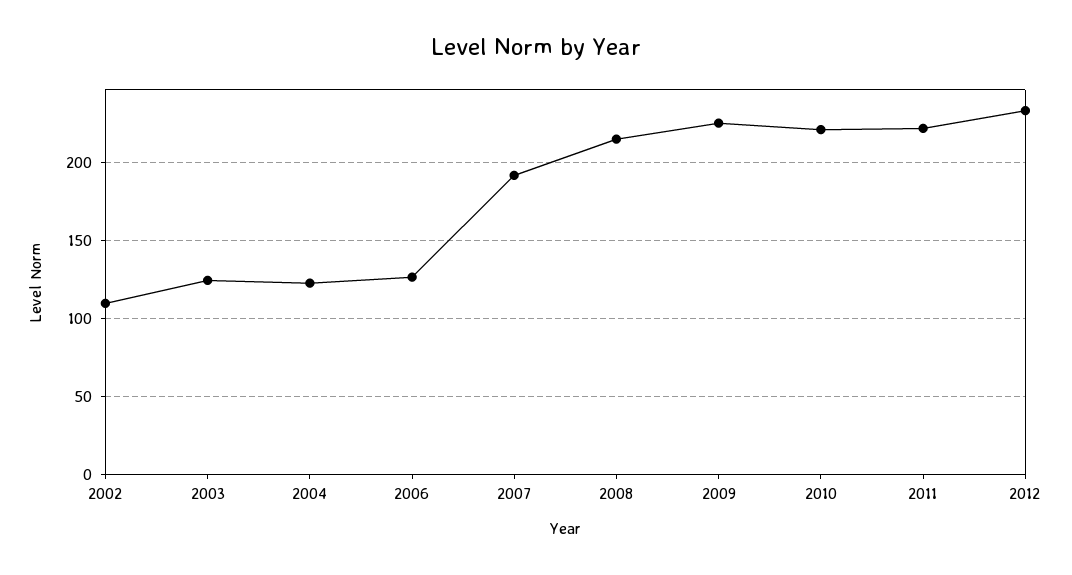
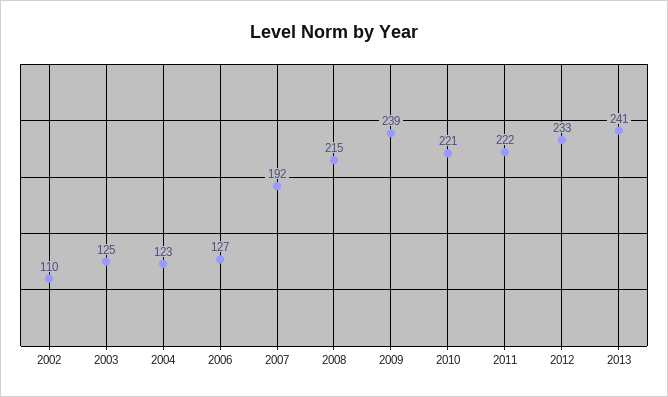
2009: 225 -> 239
2013: none -> 241

